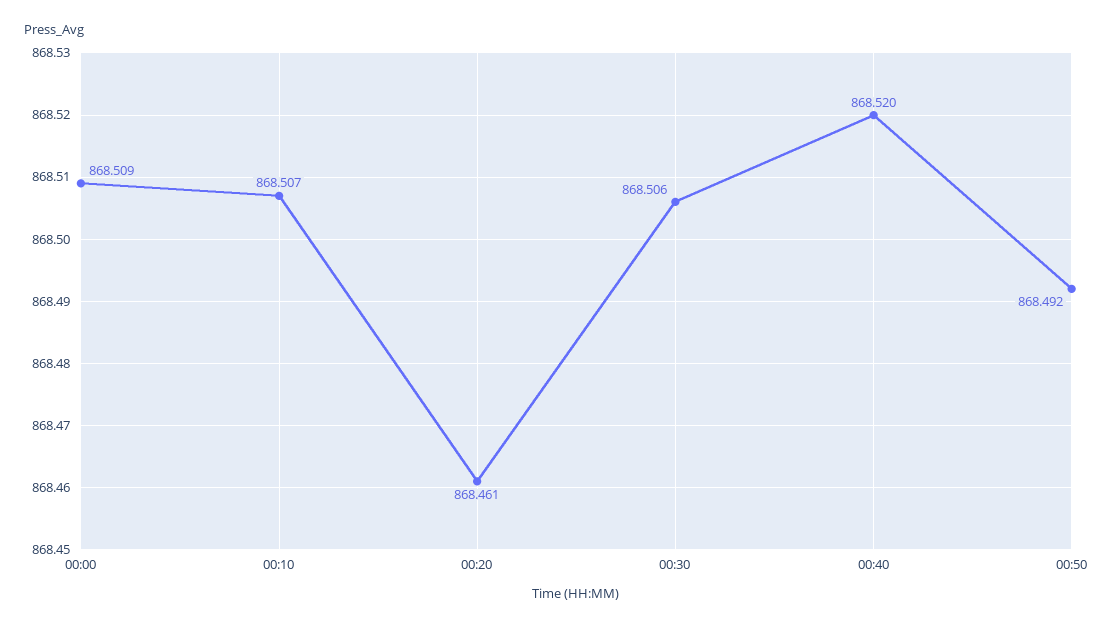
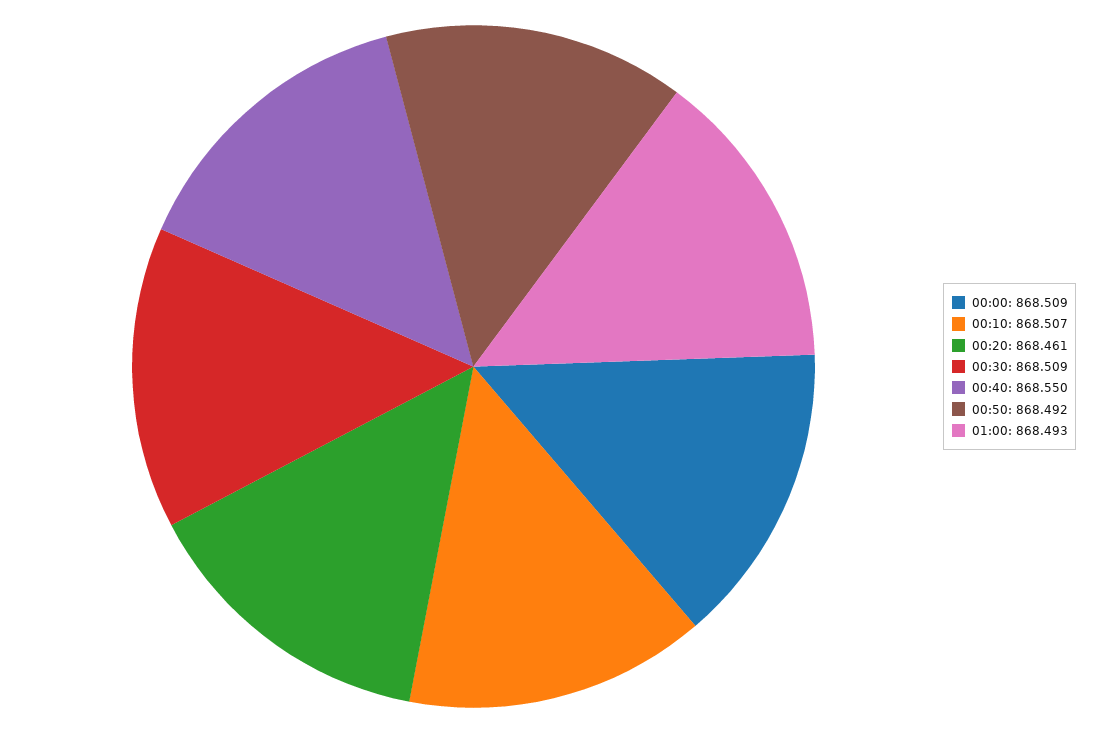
00:30: 868.506 -> 868.509
00:40: 868.52 -> 868.55
01:00: none -> 868.493

